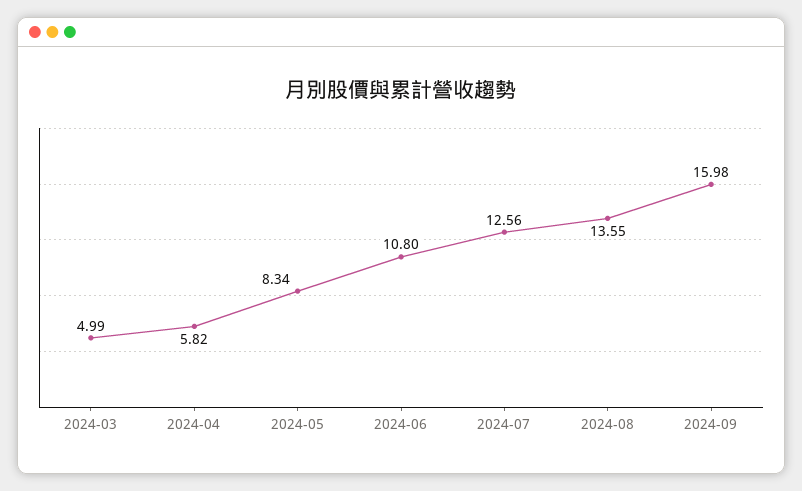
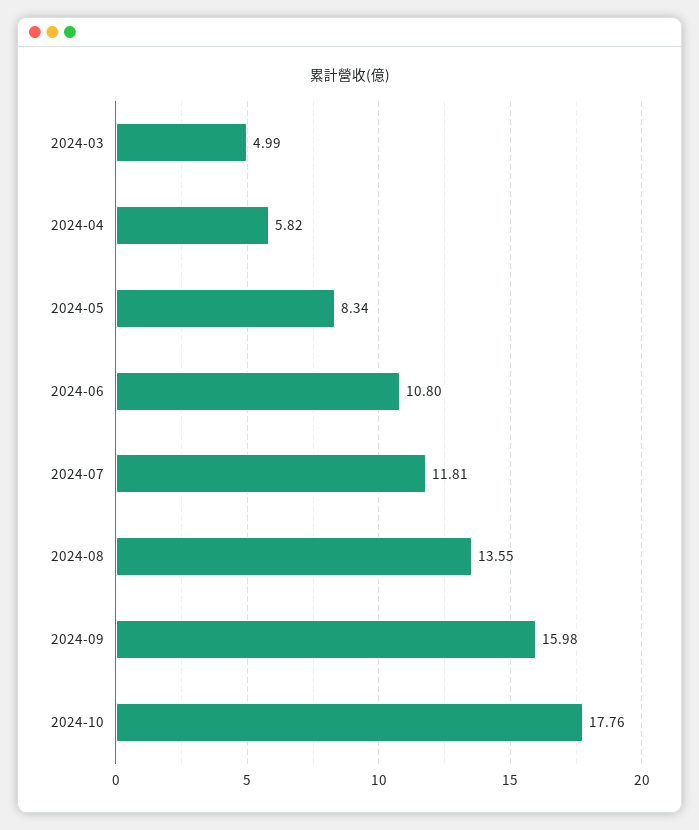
2024-07: 12.56 -> 11.81
2024-10: none -> 17.76

